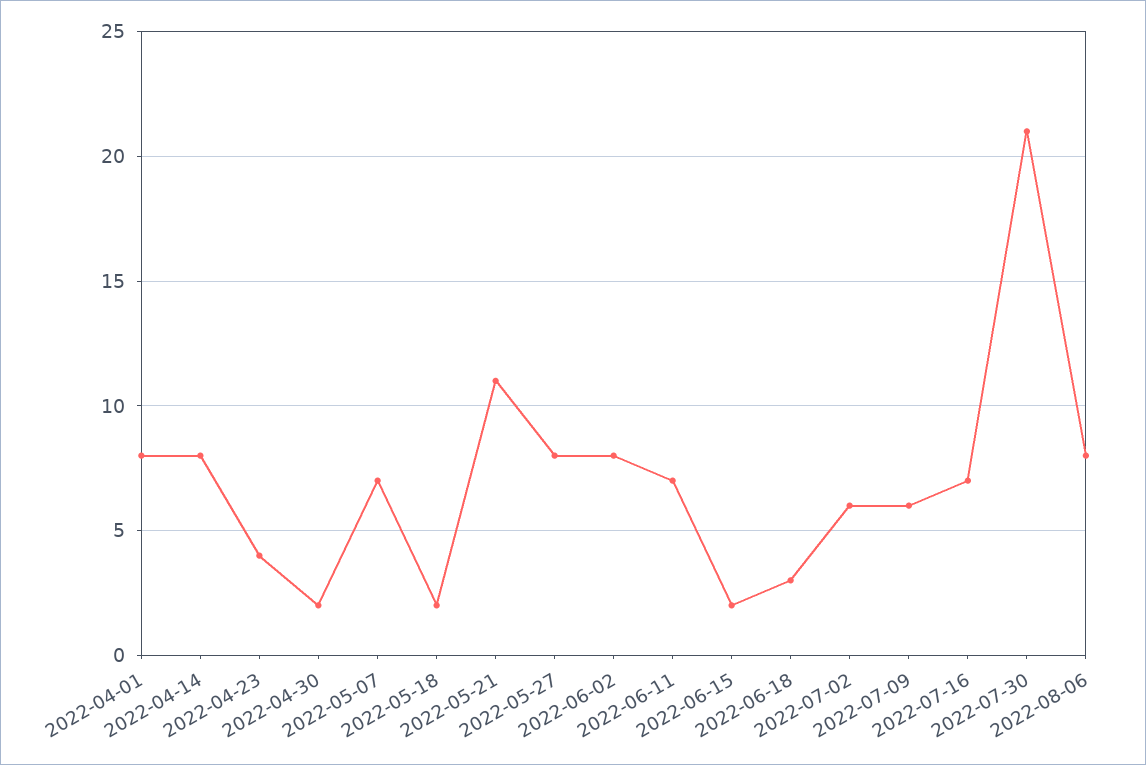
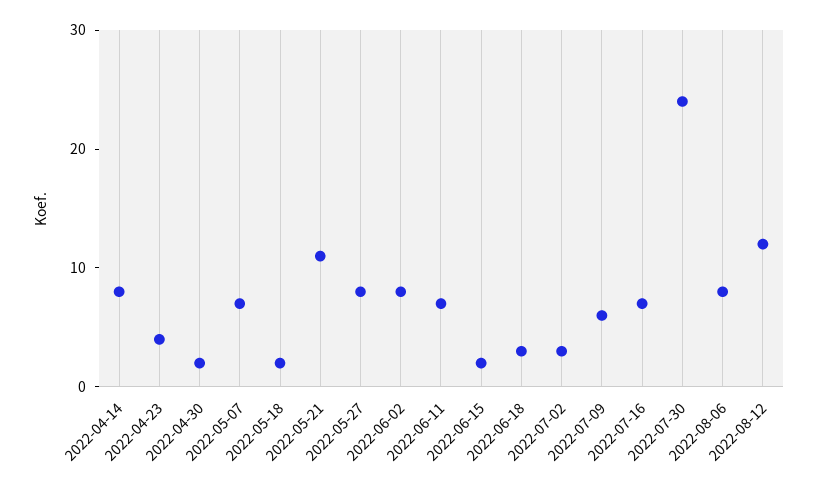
2022-04-01: 8 -> none
2022-07-02: 6 -> 3
2022-07-30: 21 -> 24
2022-08-12: none -> 12

